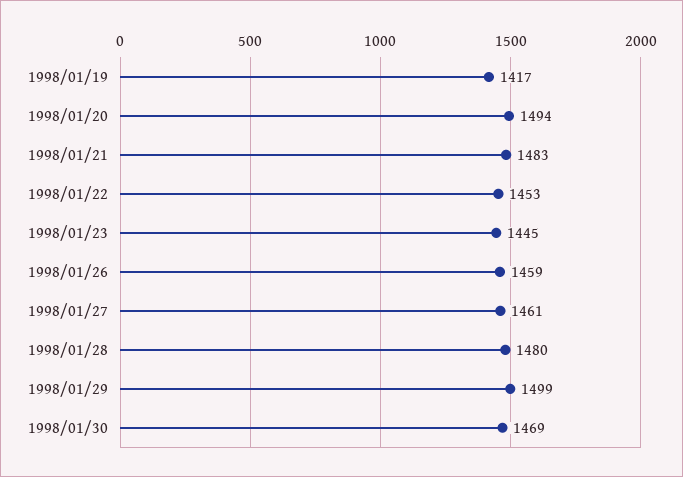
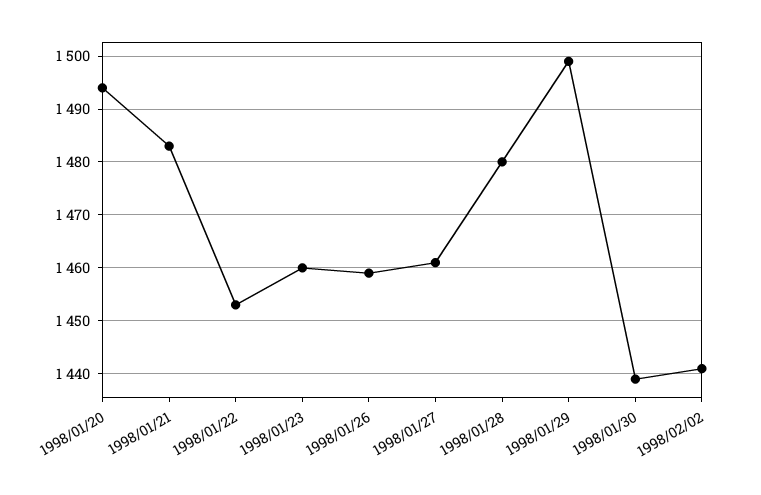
1998/01/19: 1417 -> none
1998/01/23: 1445 -> 1460
1998/01/30: 1469 -> 1440
1998/02/02: none -> 1440

